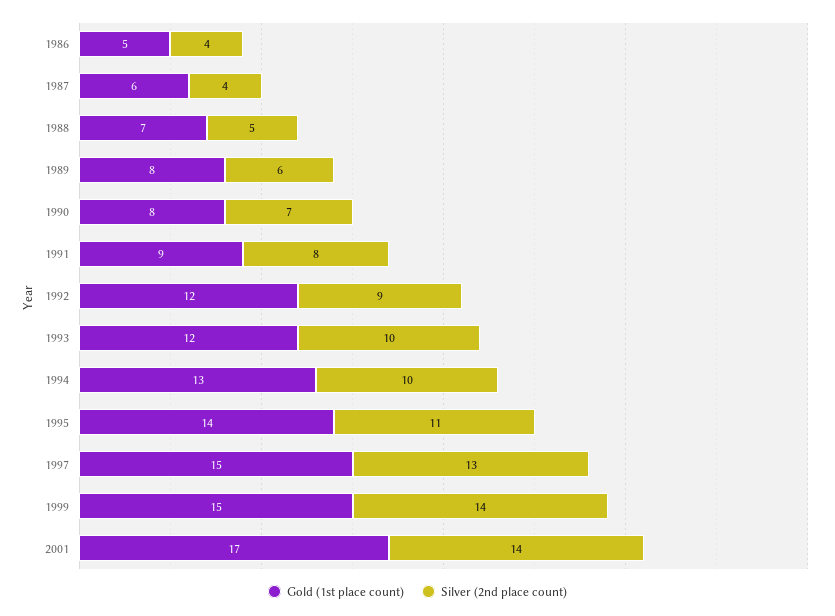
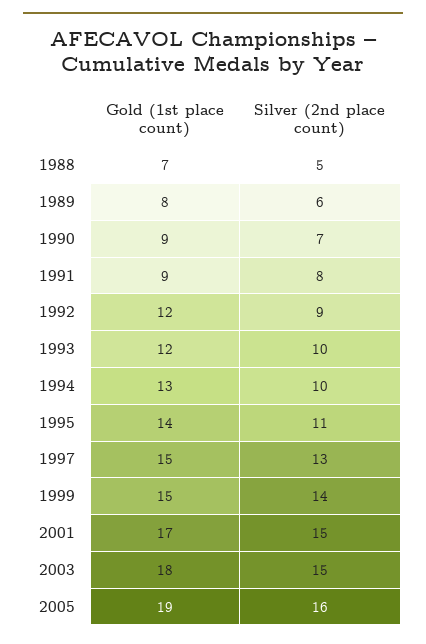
Gold (1st place count), 1986: 5 -> none
Silver (2nd place count), 1986: 4 -> none
Gold (1st place count), 1987: 6 -> none
Silver (2nd place count), 1987: 4 -> none
Gold (1st place count), 1990: 8 -> 9
Silver (2nd place count), 2001: 14 -> 15
Gold (1st place count), 2003: none -> 18
Silver (2nd place count), 2003: none -> 15
Gold (1st place count), 2005: none -> 19
Silver (2nd place count), 2005: none -> 16

